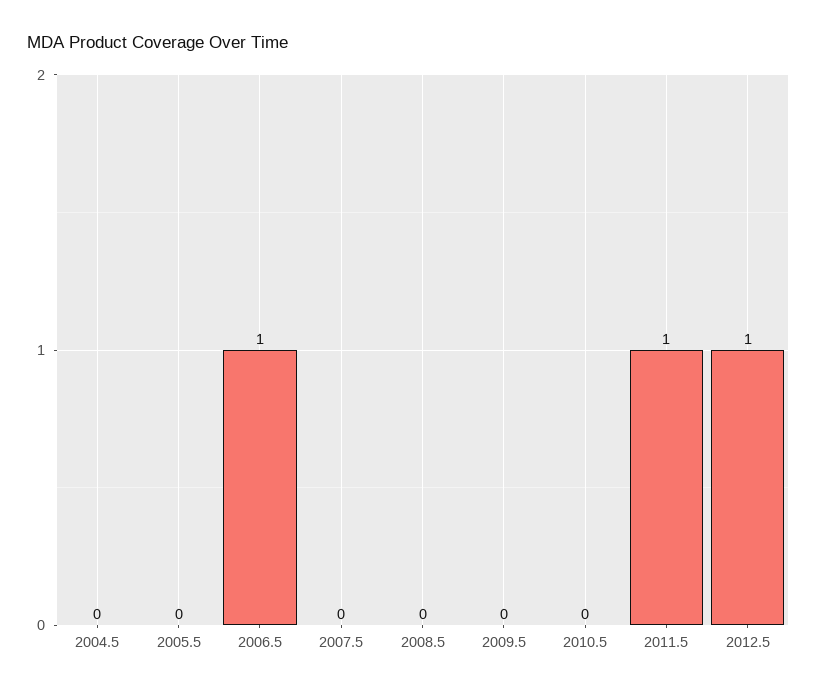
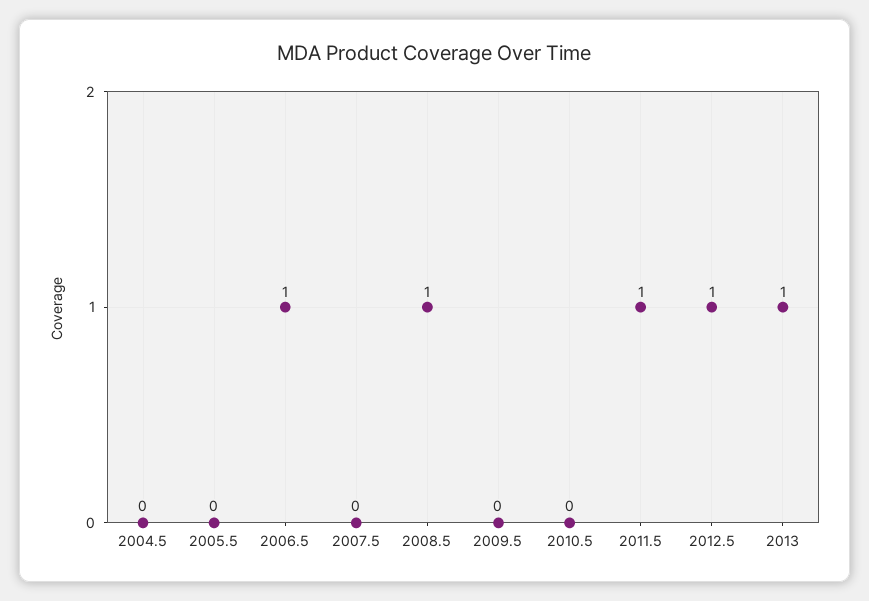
2008.5: 0 -> 1
2013: none -> 1

